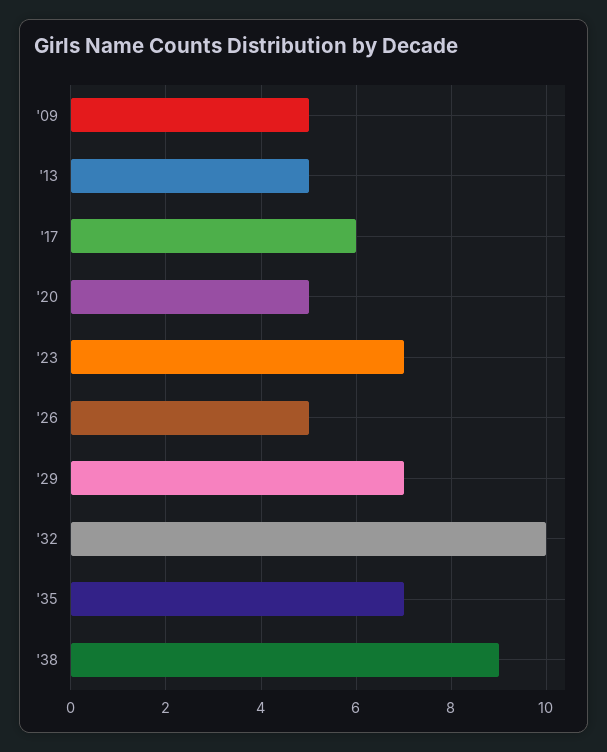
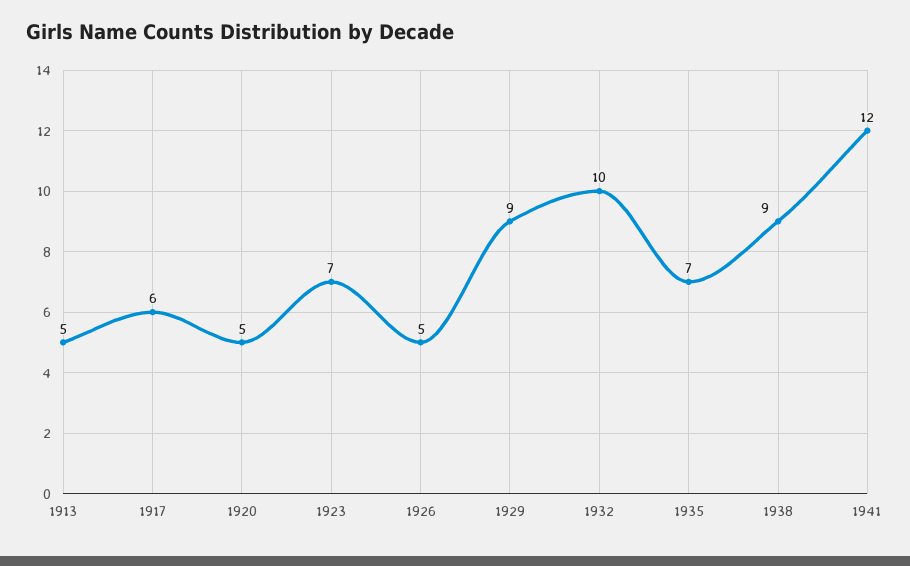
'09: 5 -> none
'29: 7 -> 9
1941: none -> 12

